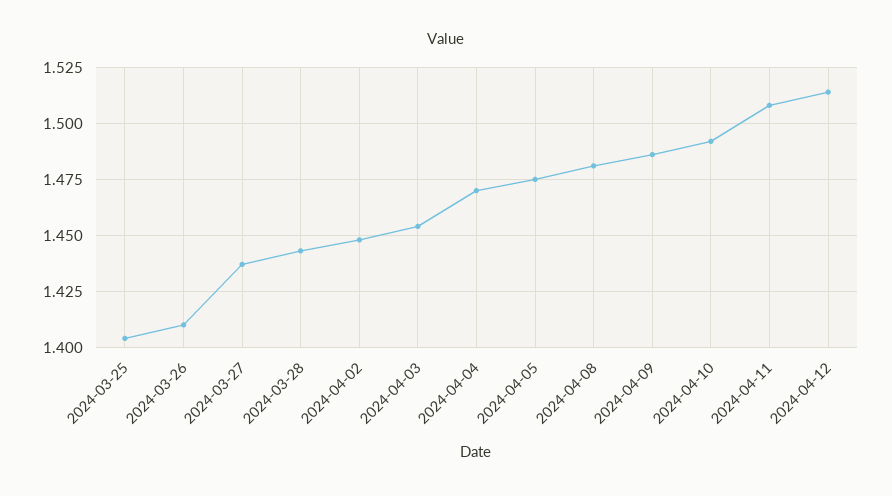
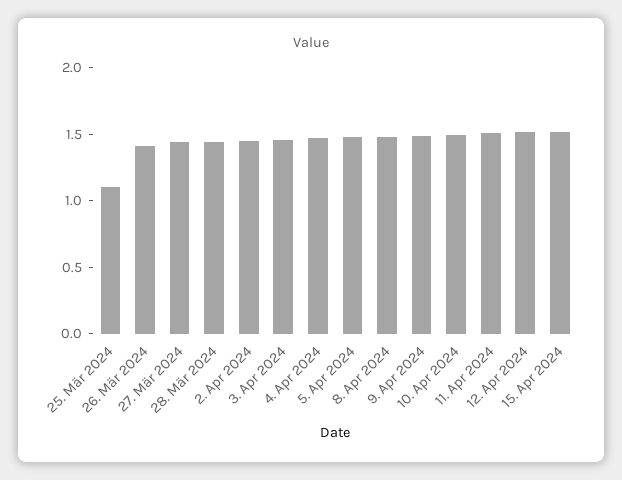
2024-03-25: 1.405 -> 1.1
15. Apr 2024: none -> 1.5

